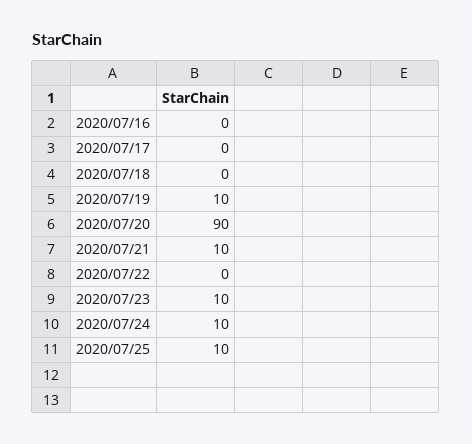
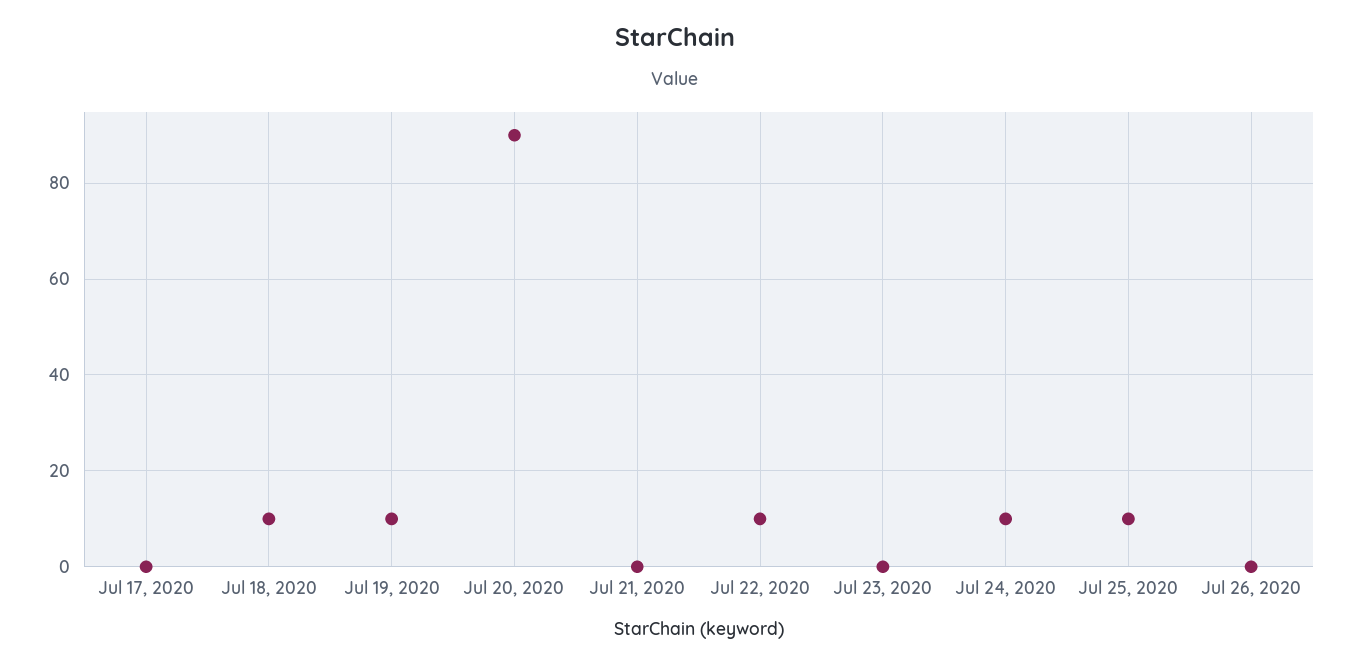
2020/07/16: 0 -> none
2020/07/18: 0 -> 10
2020/07/21: 10 -> 0
2020/07/22: 0 -> 10
2020/07/23: 10 -> 0
Jul 26, 2020: none -> 0

